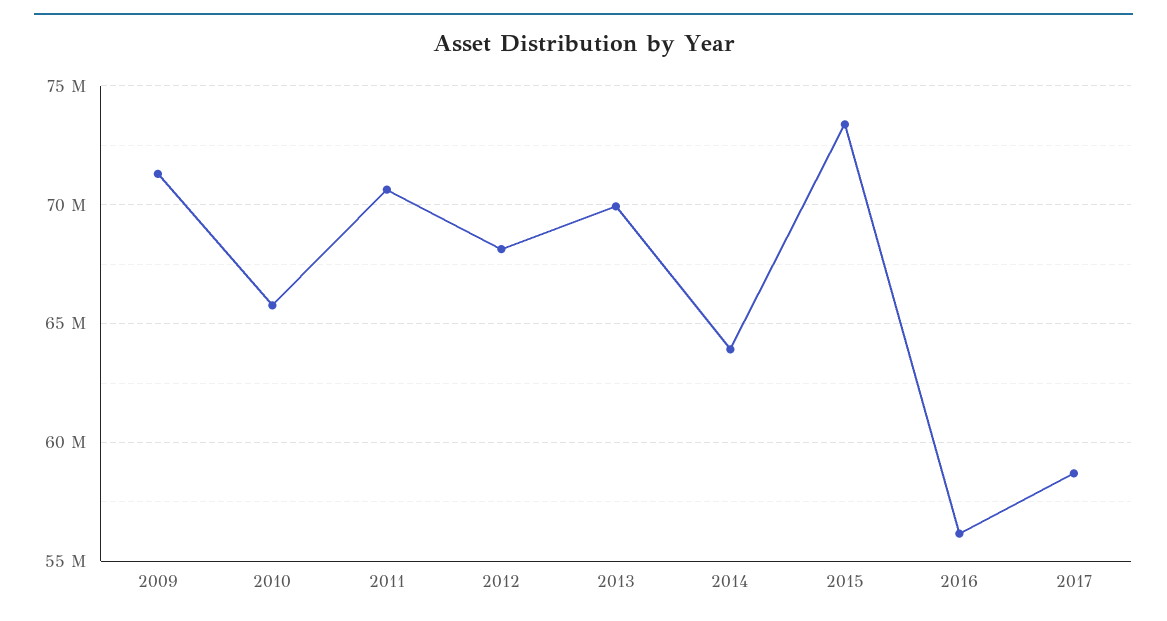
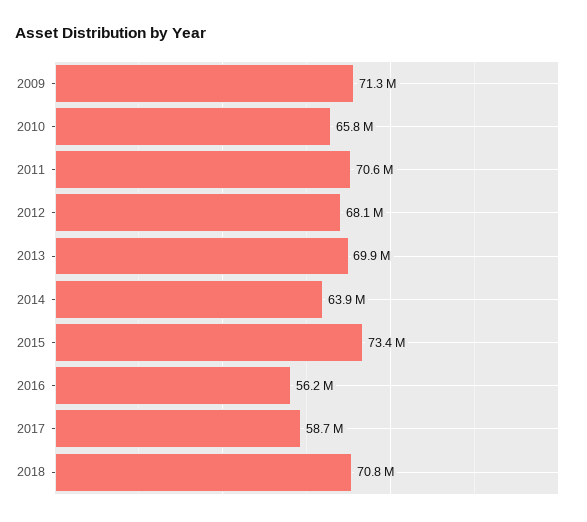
2018: none -> 70800000

